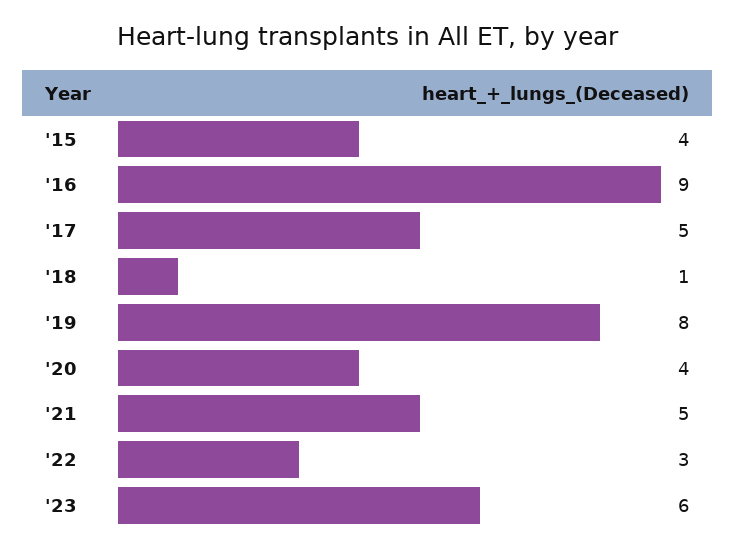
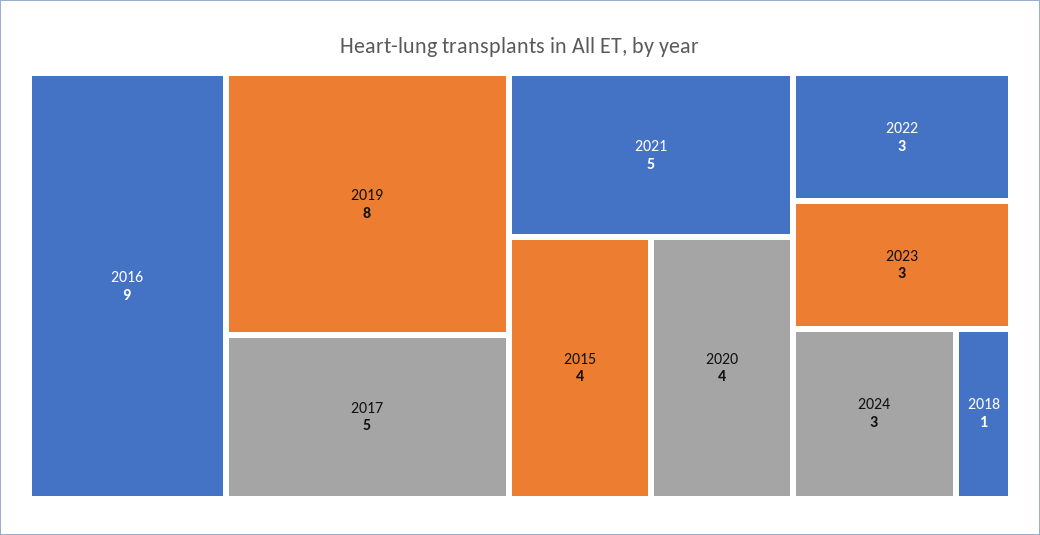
'23: 6 -> 3
2024: none -> 3

